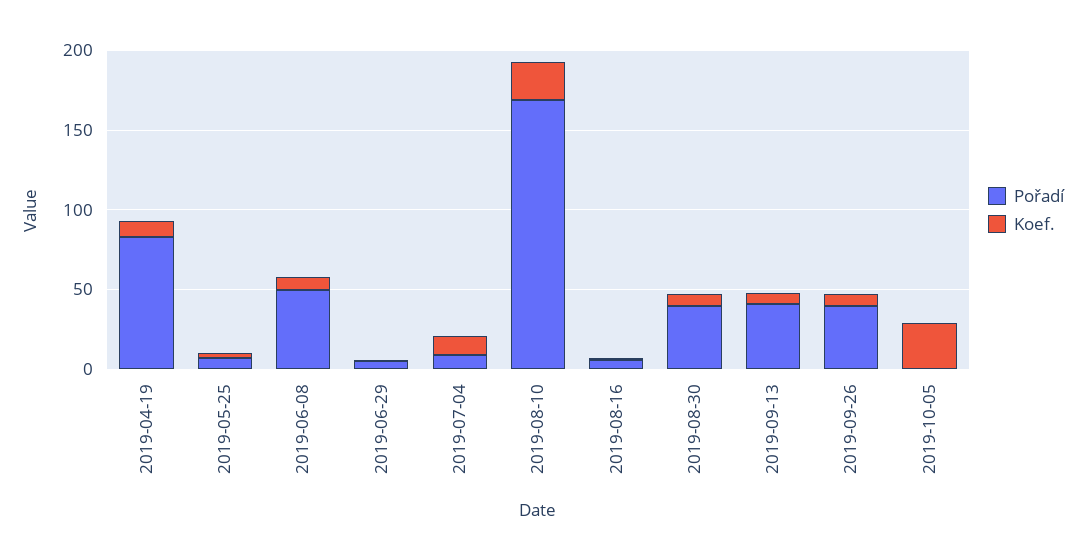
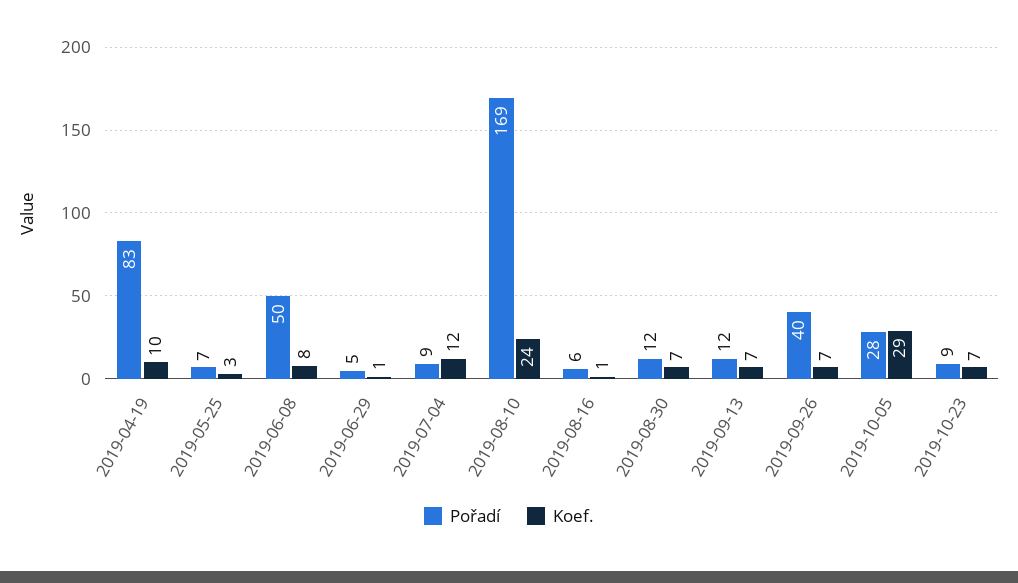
Pořadí, 2019-08-30: 40 -> 12
Pořadí, 2019-09-13: 40 -> 12
Pořadí, 2019-10-05: 0 -> 28
Pořadí, 2019-10-23: none -> 9
Koef., 2019-10-23: none -> 7

